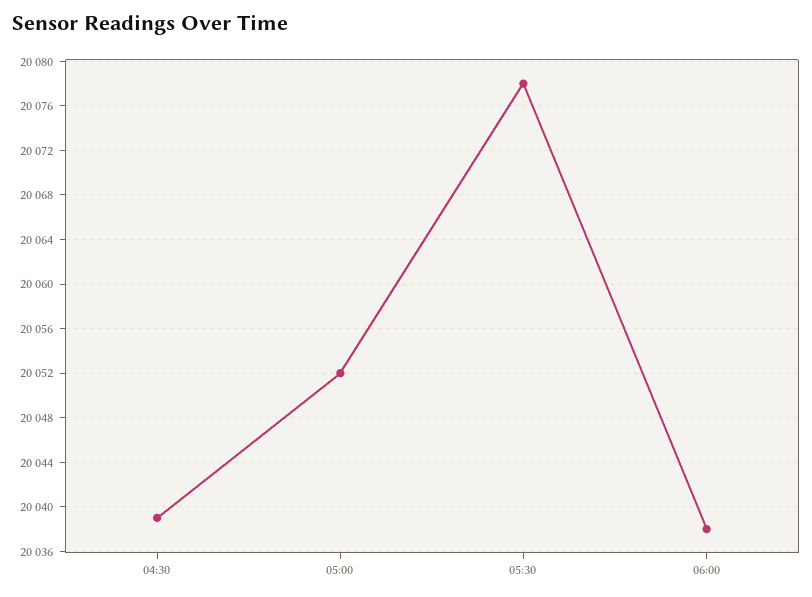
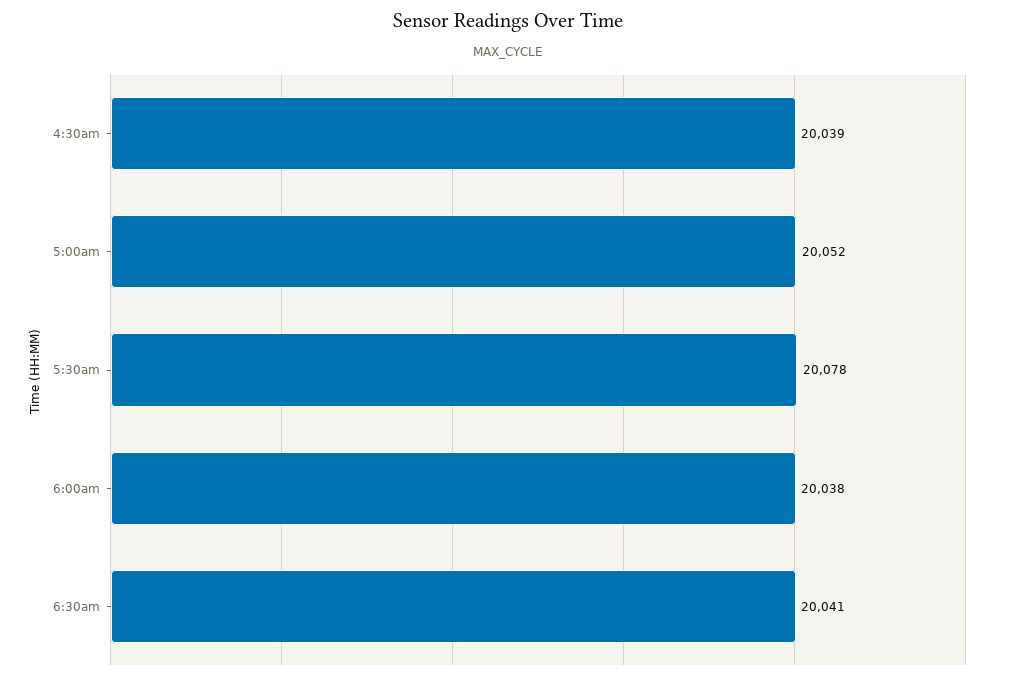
6:30am: none -> 20041

